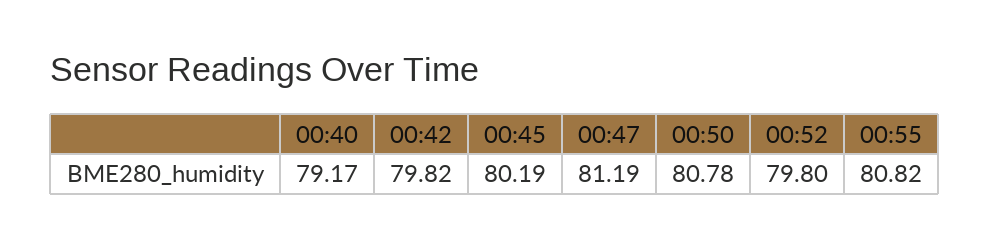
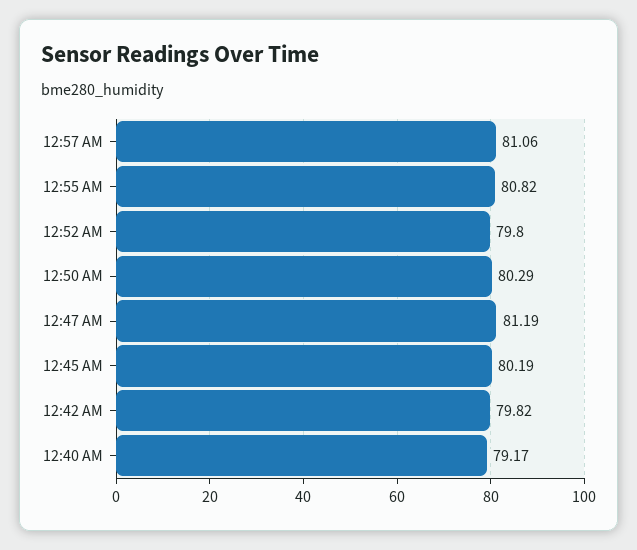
00:50: 80.78 -> 80.29
12:57 AM: none -> 81.06

